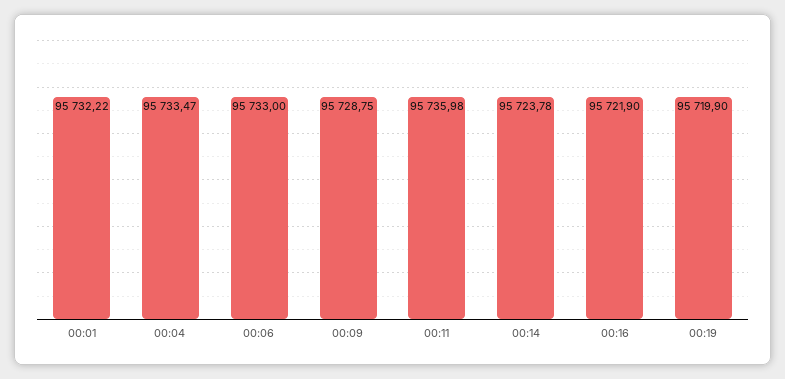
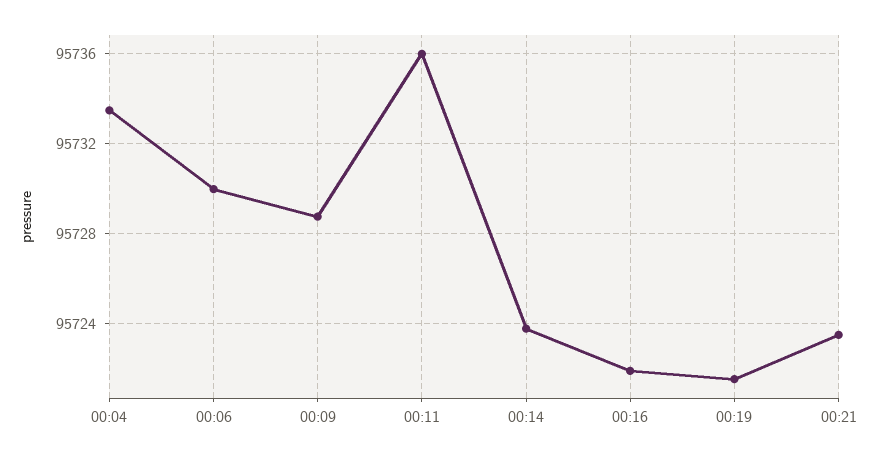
00:01: 95732.22 -> none
00:06: 95733 -> 95730
00:19: 95719.9 -> 95721.5
00:21: none -> 95723.5

